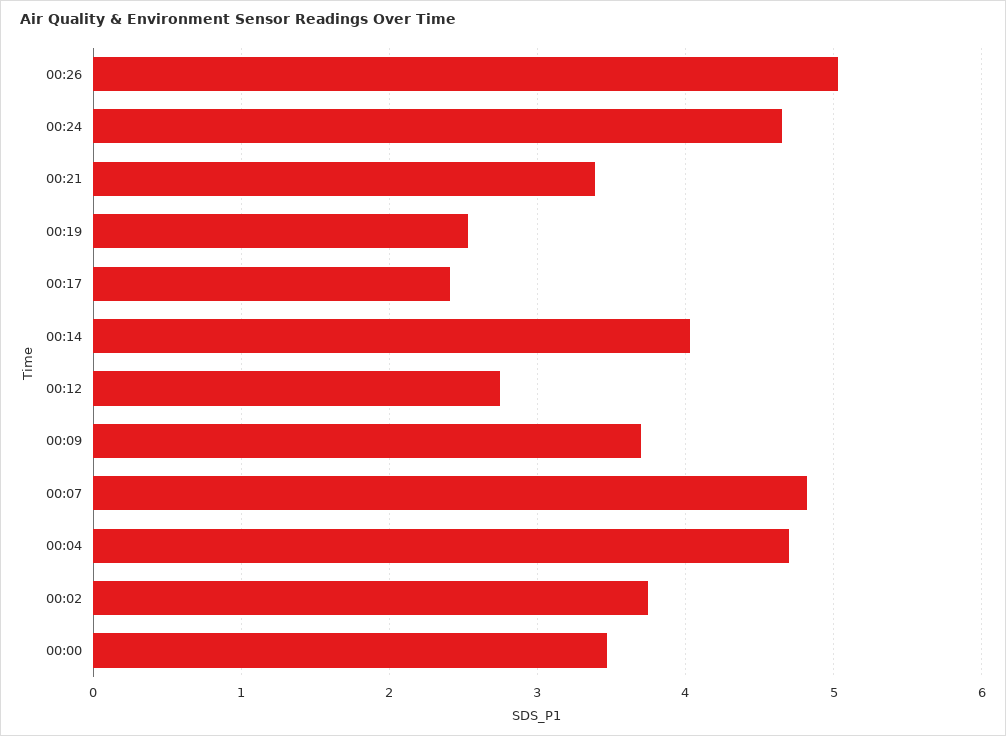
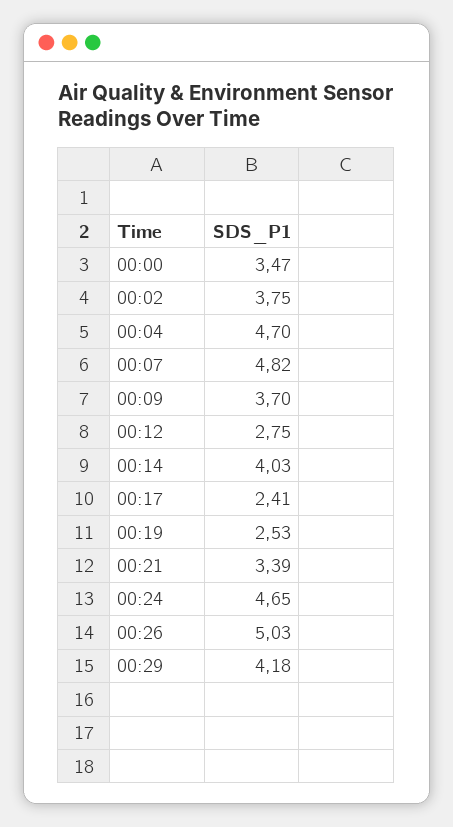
00:29: none -> 4.18

